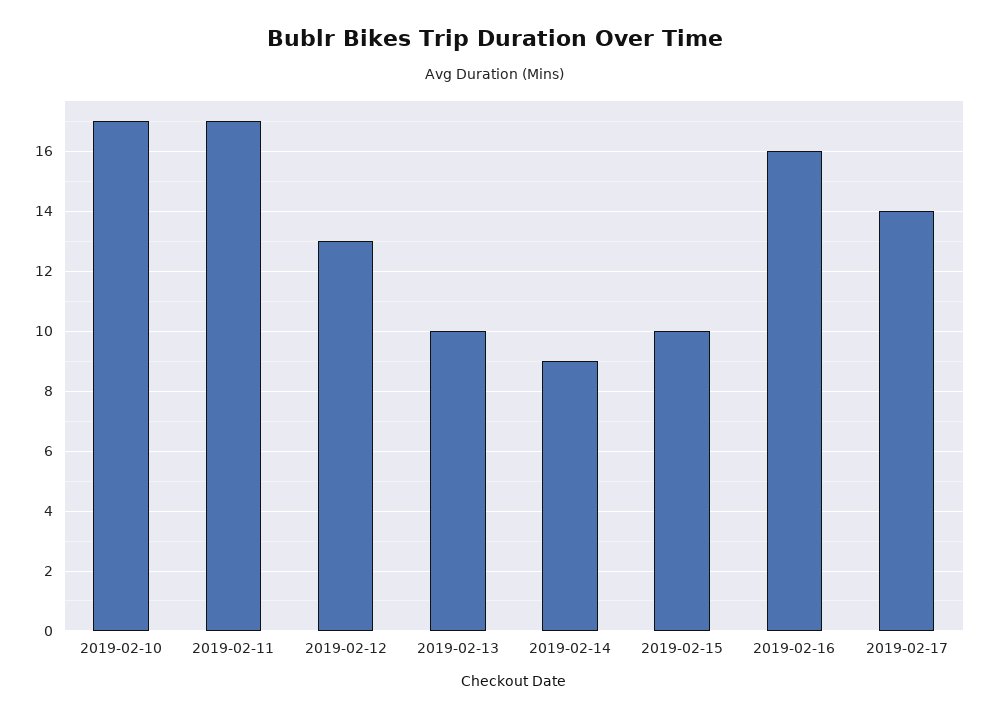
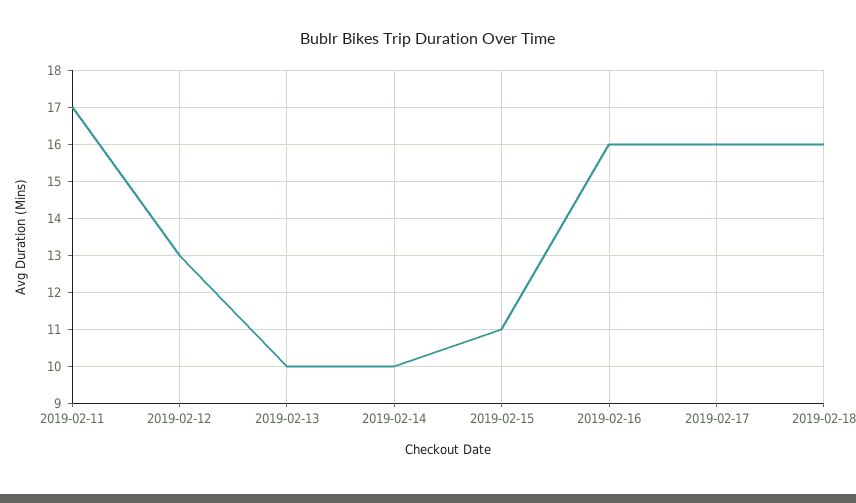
2019-02-10: 17 -> none
2019-02-14: 9 -> 10
2019-02-15: 10 -> 11
2019-02-17: 14 -> 16
2019-02-18: none -> 16

